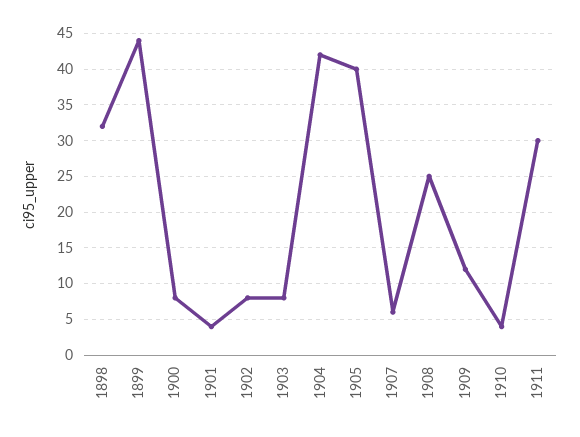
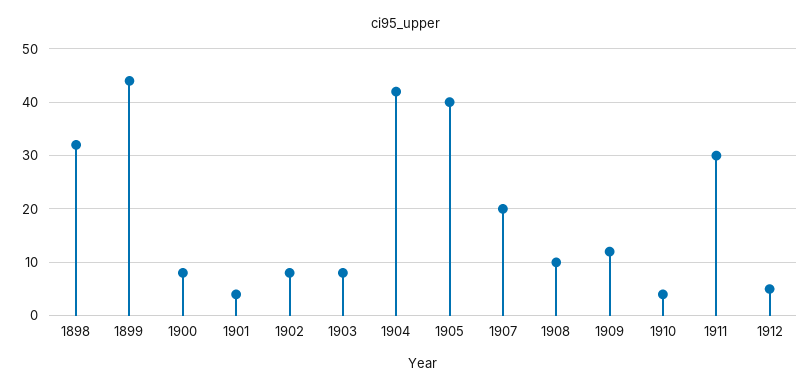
1907: 6 -> 20
1908: 25 -> 10
1912: none -> 5

